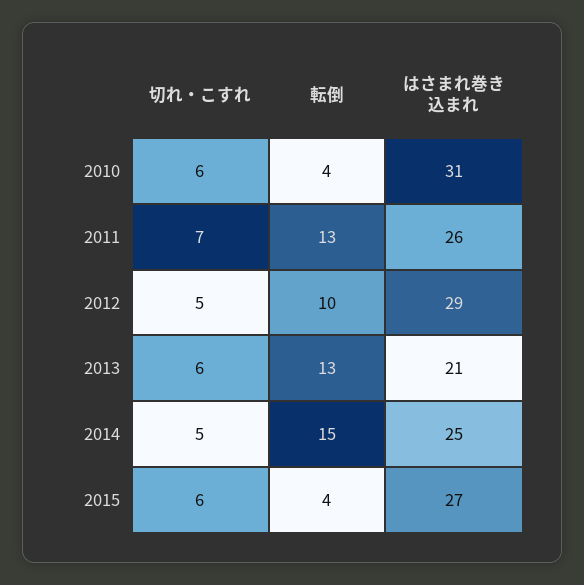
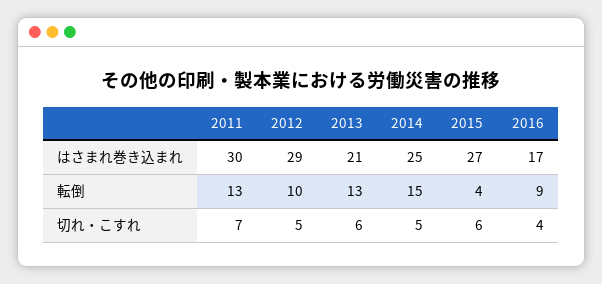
切れ・こすれ, 2010: 6 -> none
転倒, 2010: 4 -> none
はさまれ巻き込まれ, 2010: 31 -> none
はさまれ巻き込まれ, 2011: 26 -> 30
はさまれ巻き込まれ, 2016: none -> 17
転倒, 2016: none -> 9
切れ・こすれ, 2016: none -> 4

